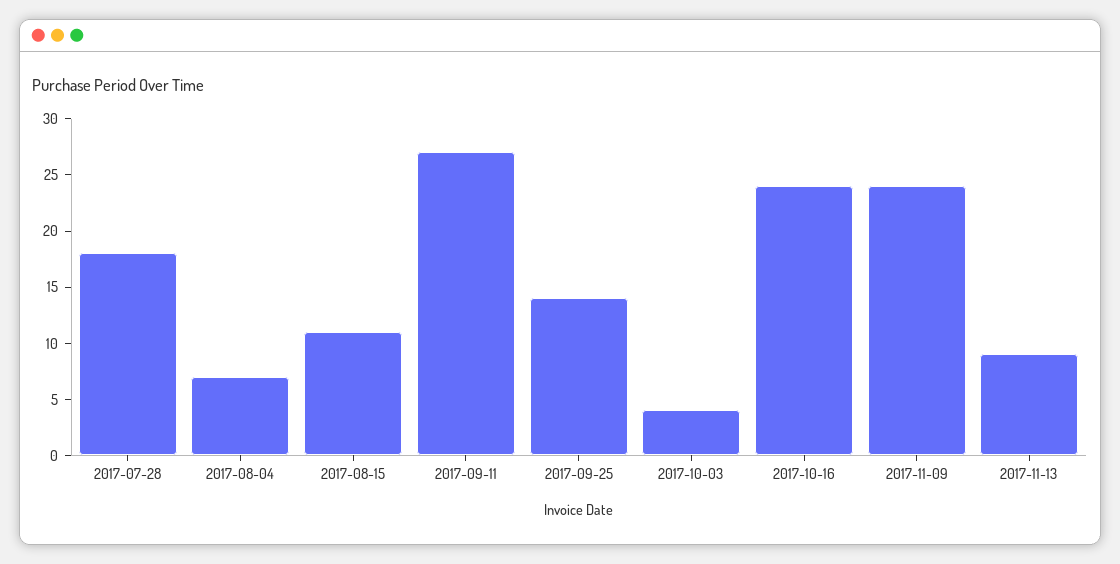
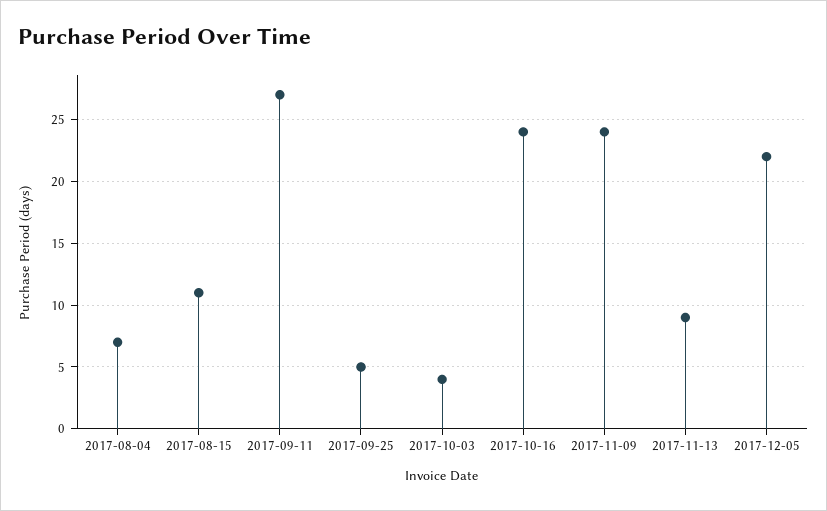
2017-07-28: 18 -> none
2017-09-25: 14 -> 5
2017-12-05: none -> 22

